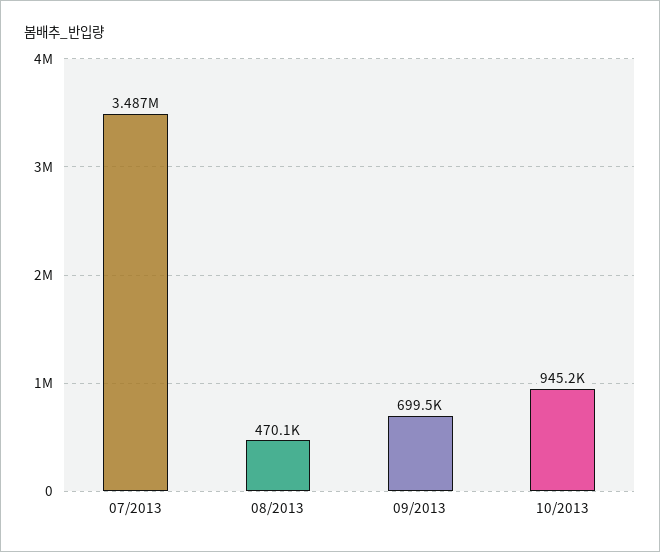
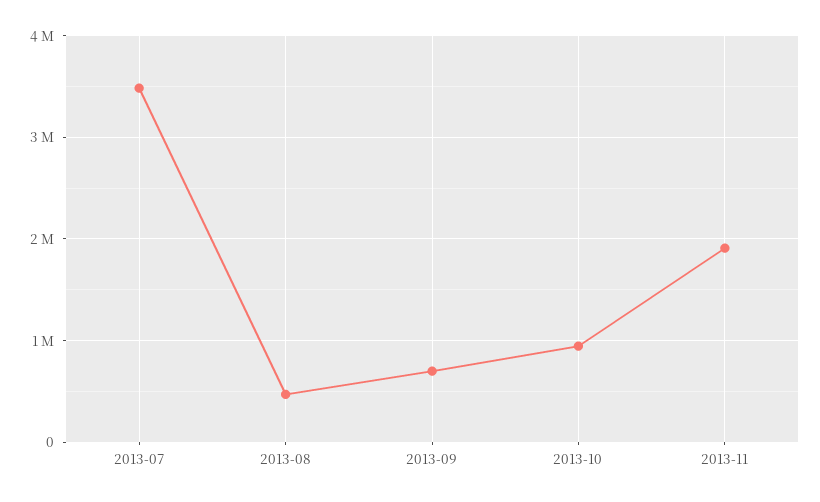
2013-11: none -> 1900000

